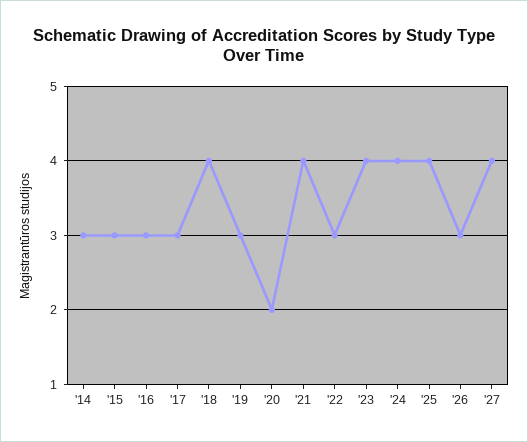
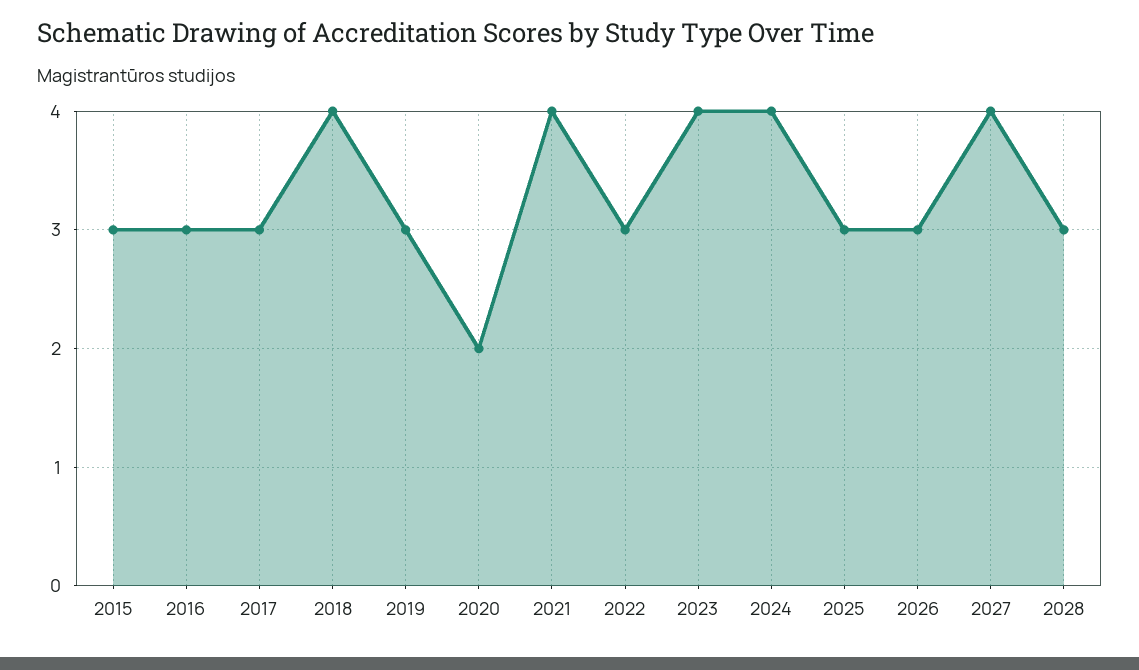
'14: 3 -> none
'25: 4 -> 3
2028: none -> 3

